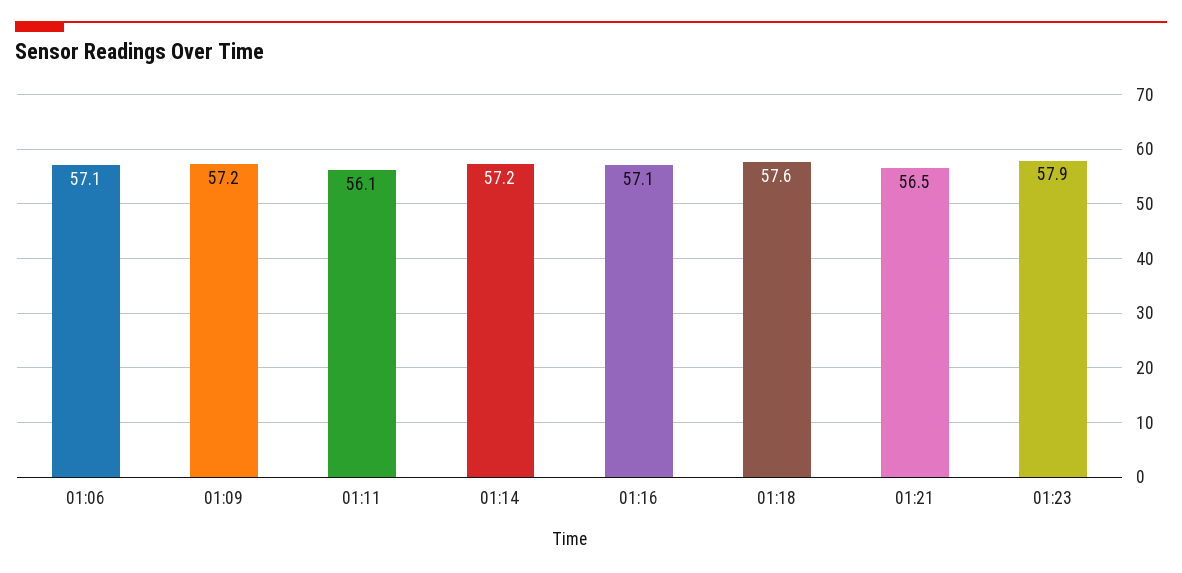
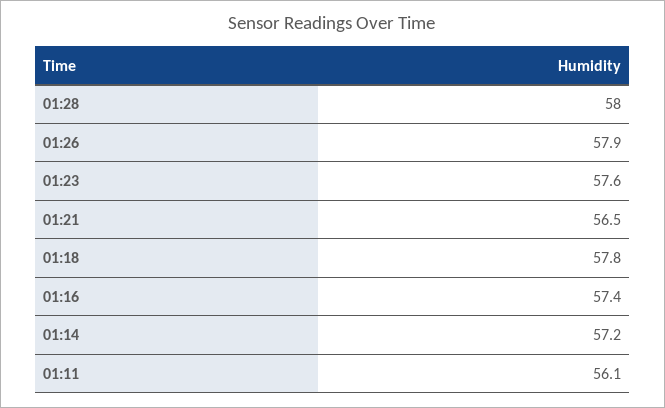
01:06: 57.1 -> none
01:09: 57.2 -> none
01:16: 57.1 -> 57.4
01:18: 57.6 -> 57.8
01:23: 57.9 -> 57.6
01:28: none -> 58
01:26: none -> 57.9

